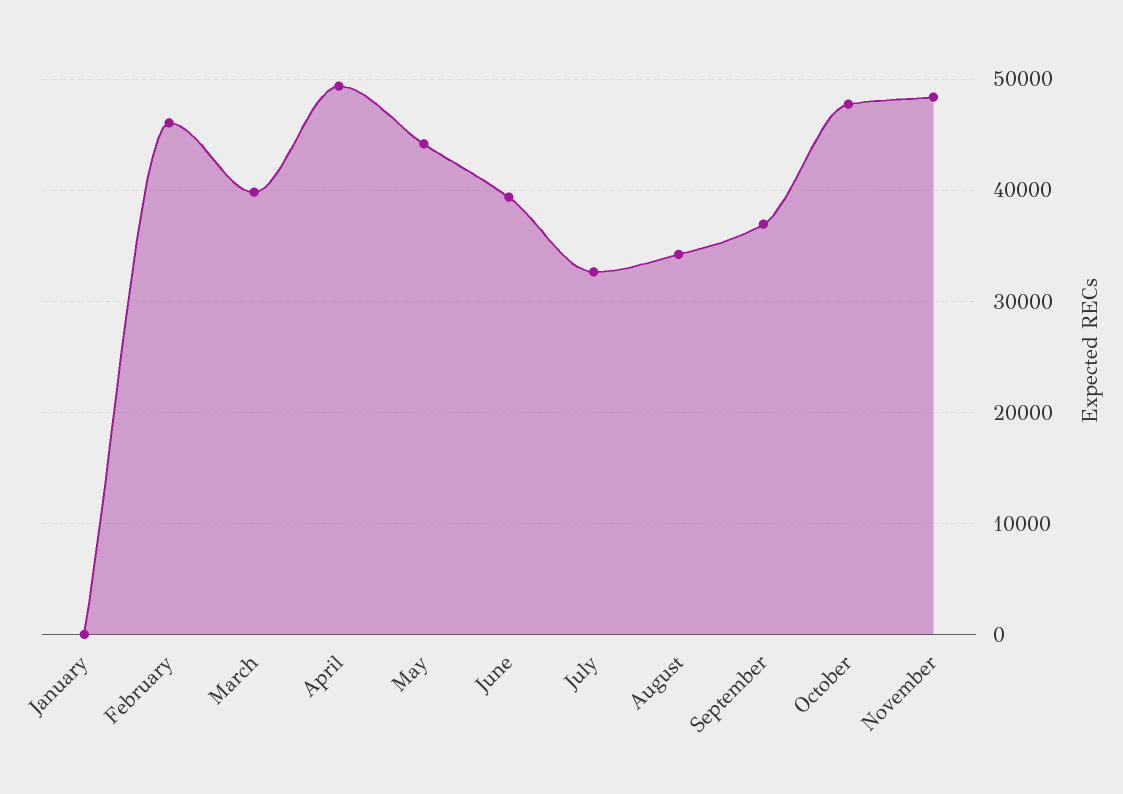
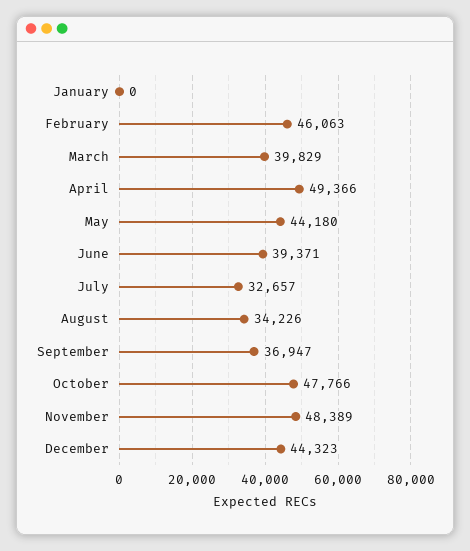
December: none -> 44323

